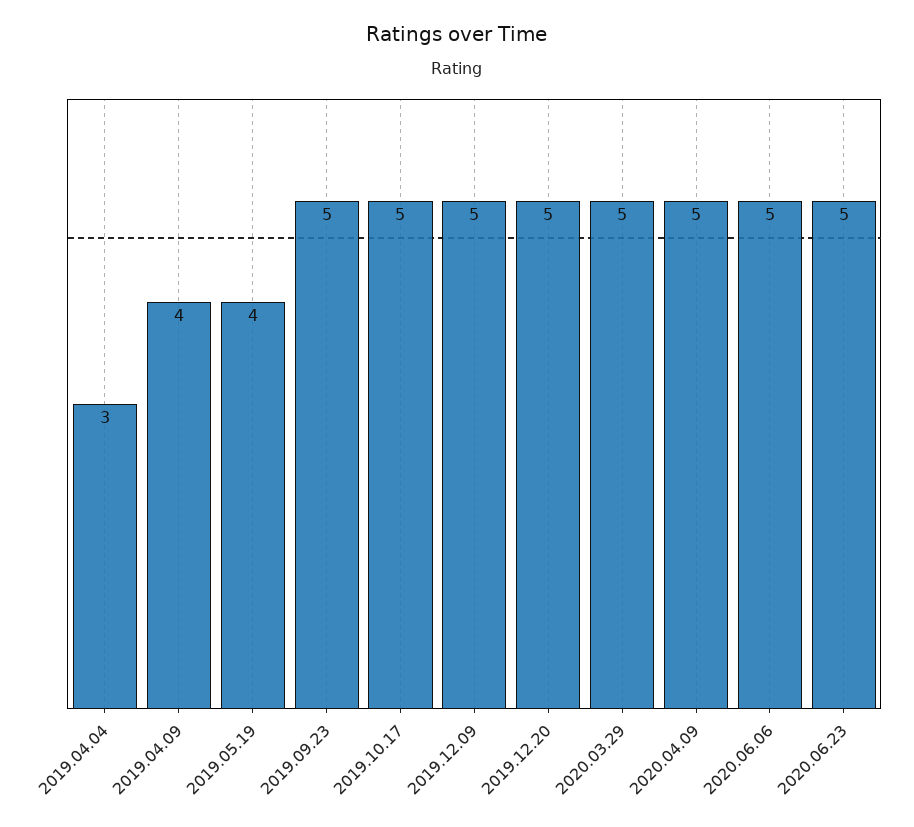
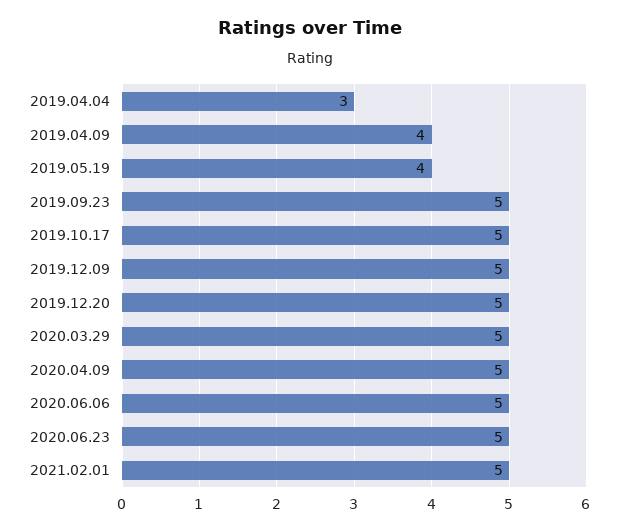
2021.02.01: none -> 5

